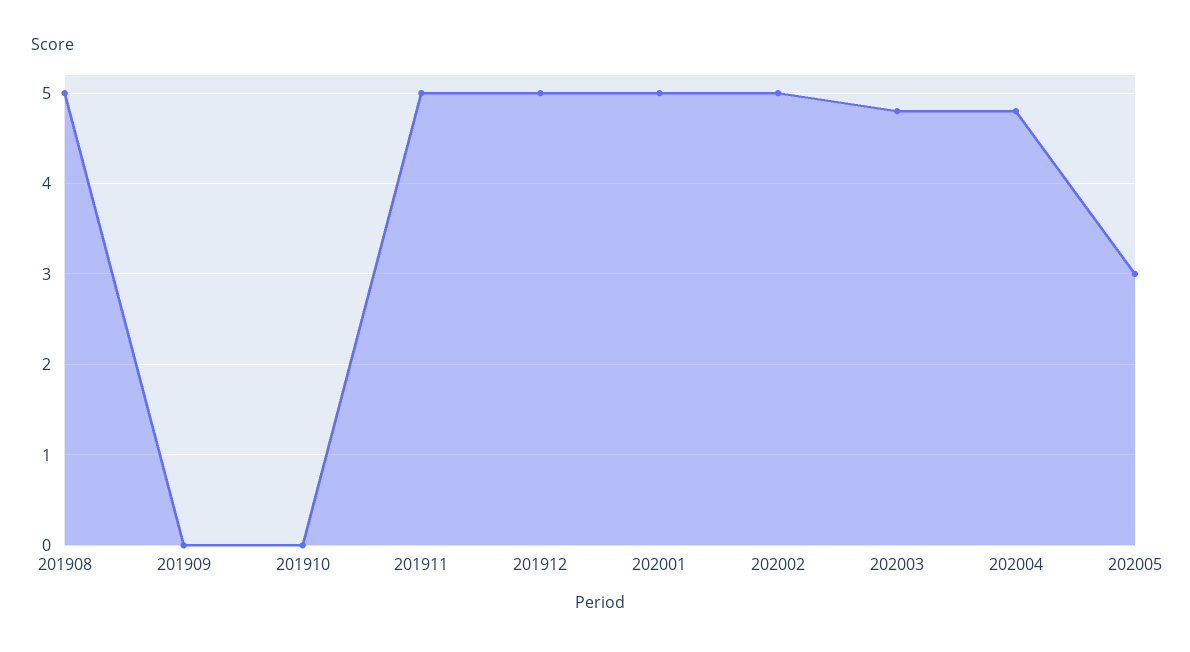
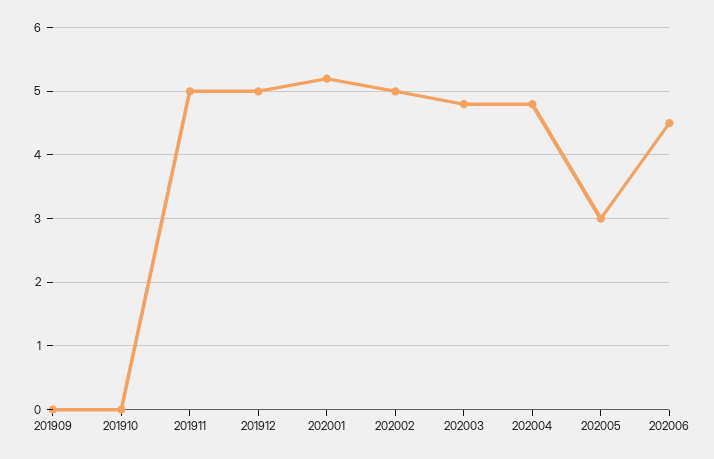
201908: 5 -> none
202001: 5 -> 5.2
202006: none -> 4.5

